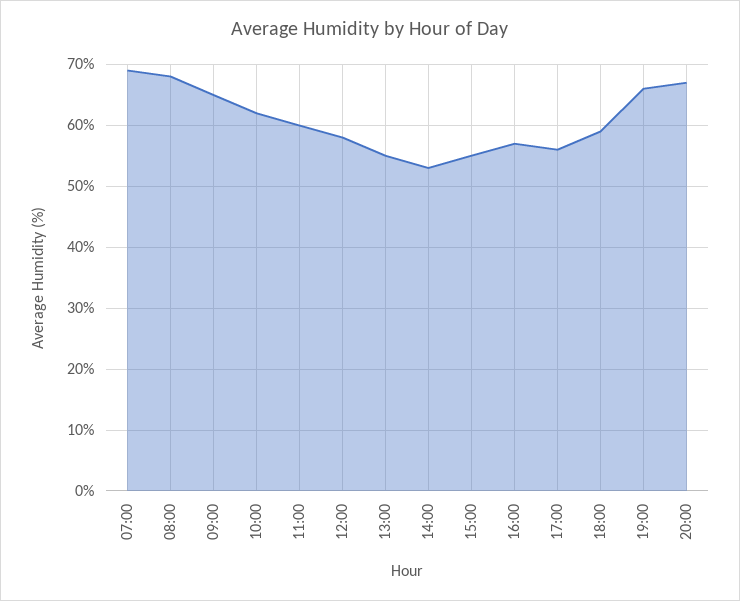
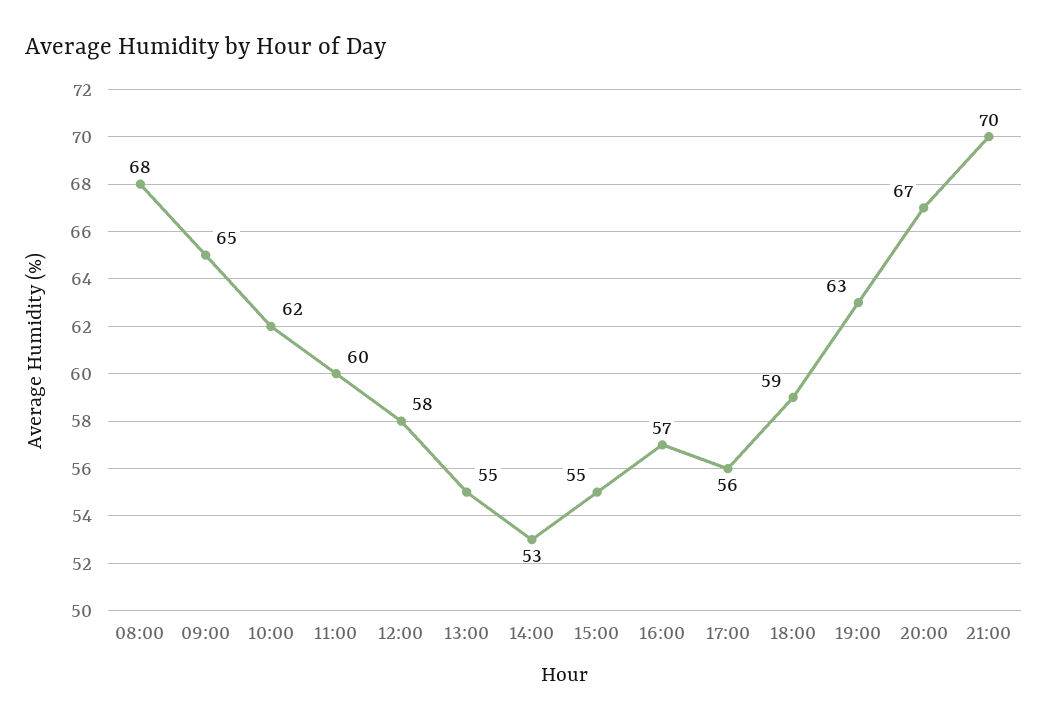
07:00: 69 -> none
19:00: 66 -> 63
21:00: none -> 70

